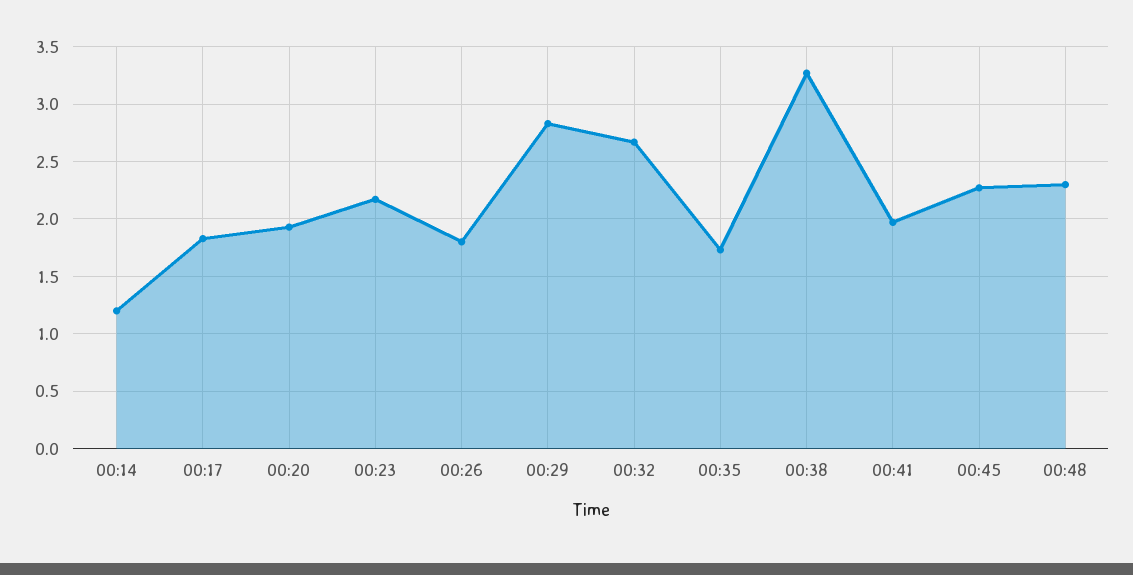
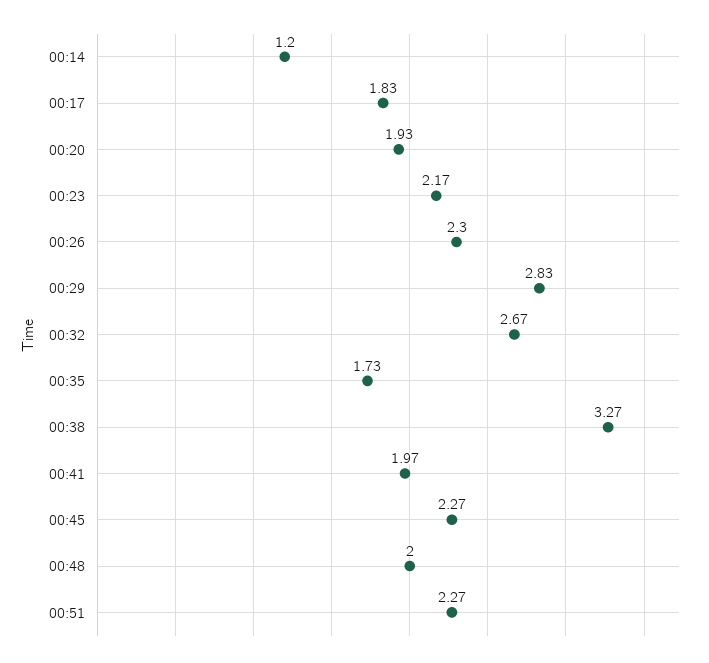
00:26: 1.8 -> 2.3
00:48: 2.3 -> 2
00:51: none -> 2.27

